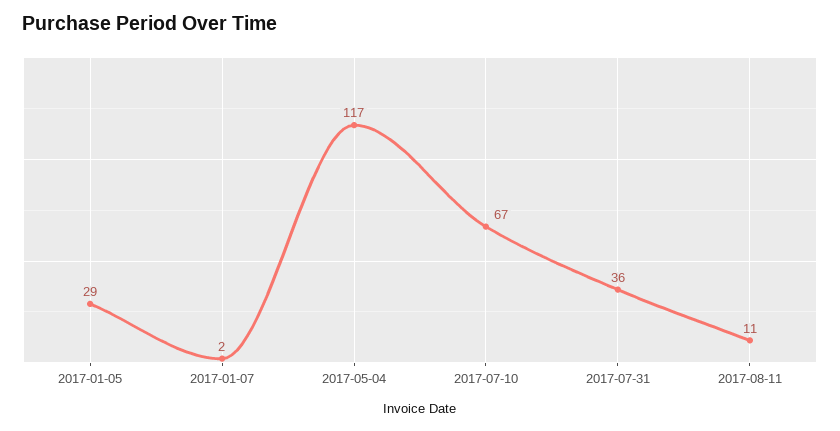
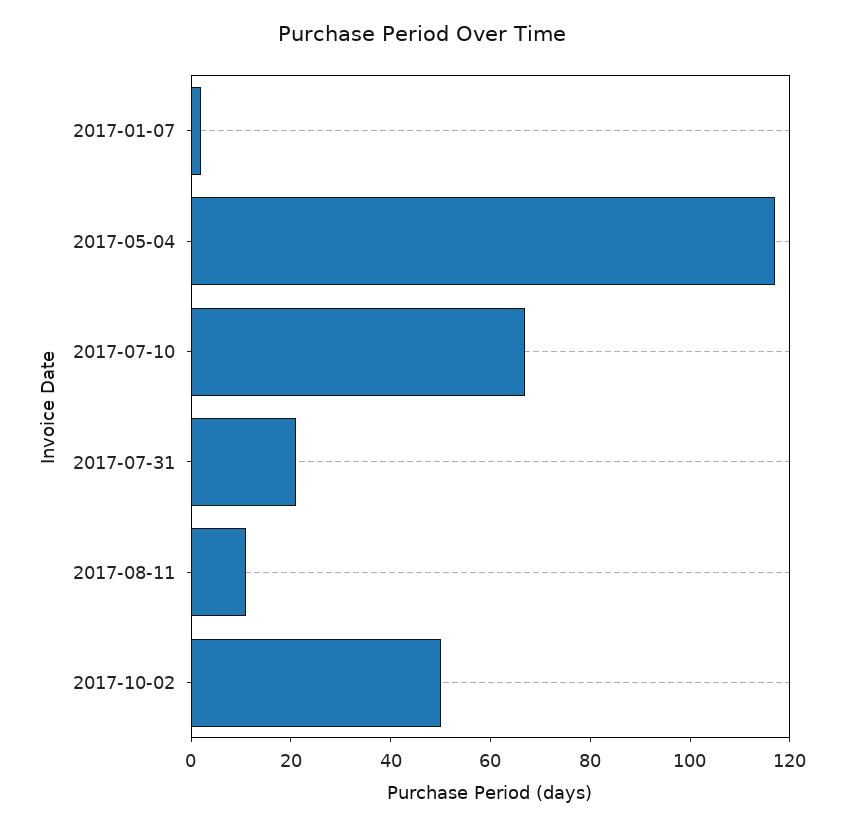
2017-01-05: 29 -> none
2017-07-31: 36 -> 20
2017-10-02: none -> 50

